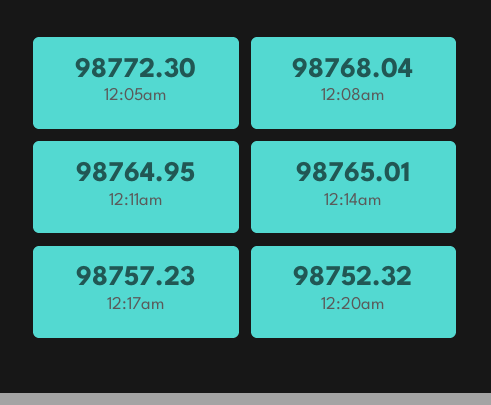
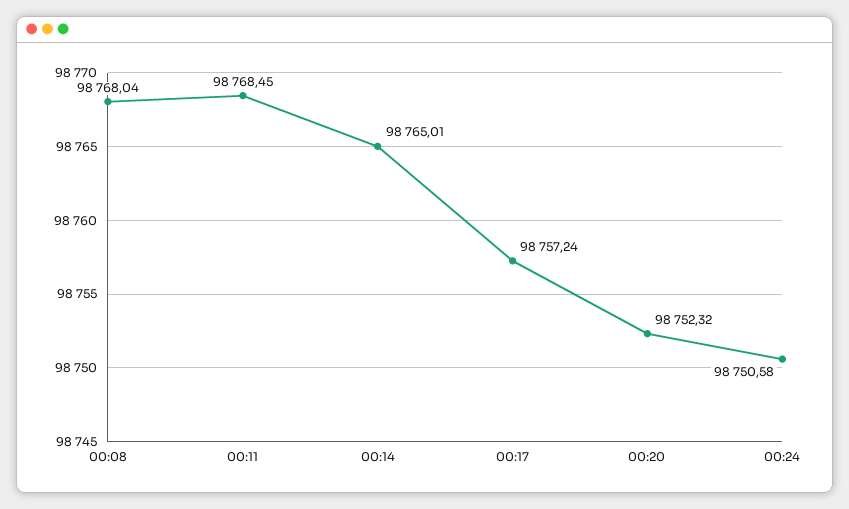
12:05am: 98772.3 -> none
12:11am: 98764.95 -> 98768.45
12:17am: 98757.23 -> 98757.24
00:24: none -> 98750.58

